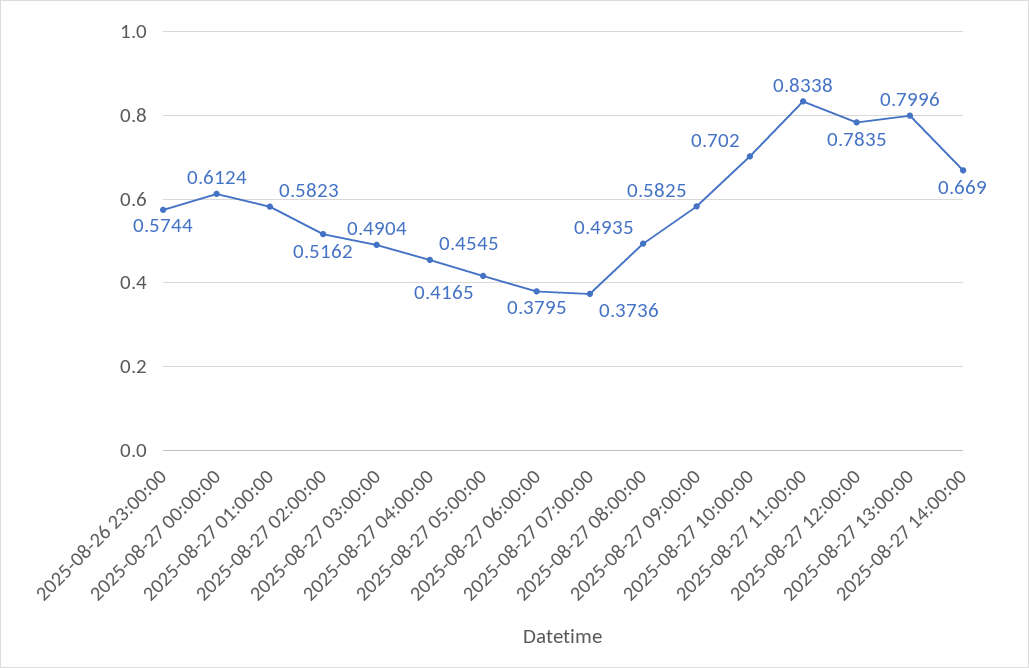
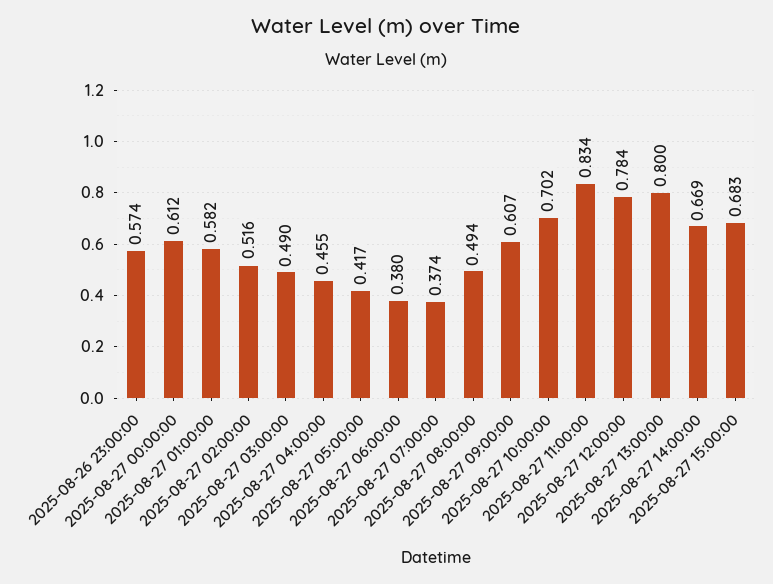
2025-08-27 09:00:00: 0.5825 -> 0.607
2025-08-27 15:00:00: none -> 0.683

